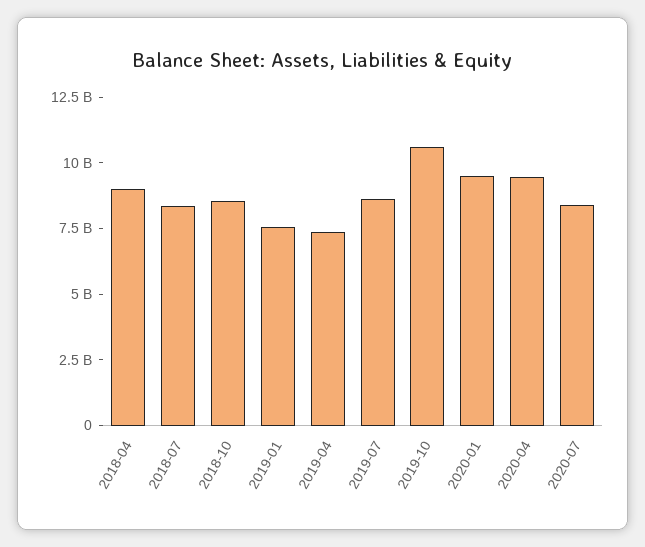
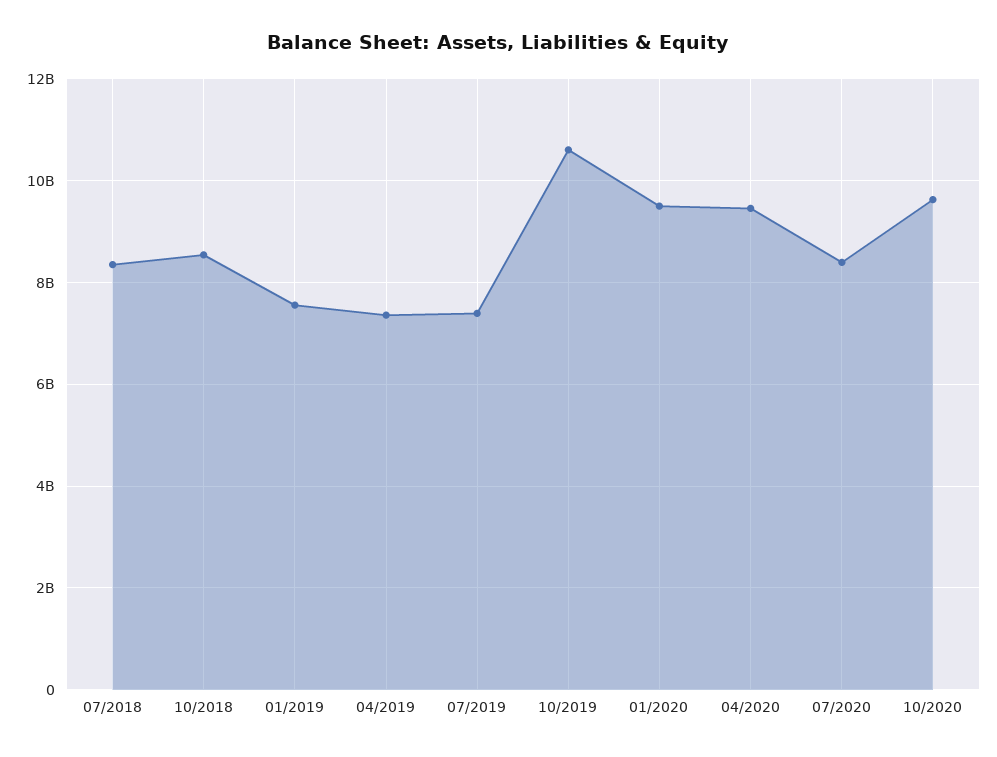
2018-04: 9000000000 -> none
2019-07: 8500000000 -> 7400000000
10/2020: none -> 9600000000

